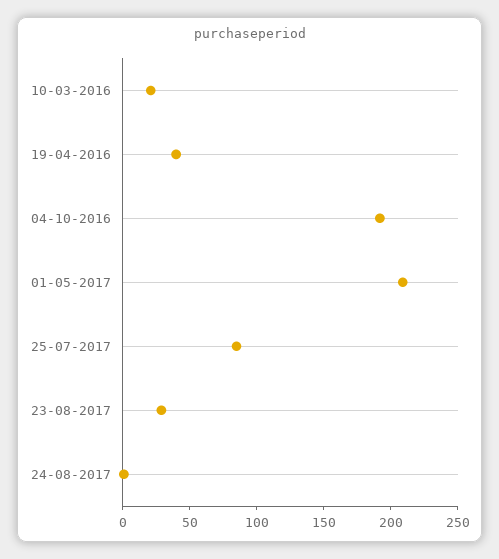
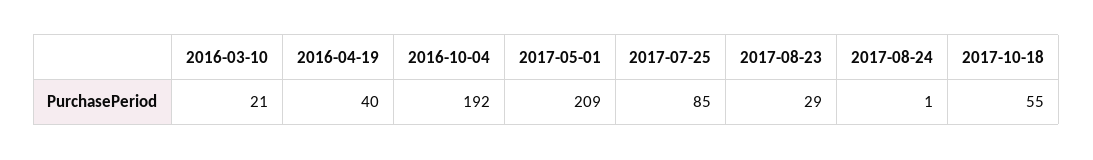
2017-10-18: none -> 55

